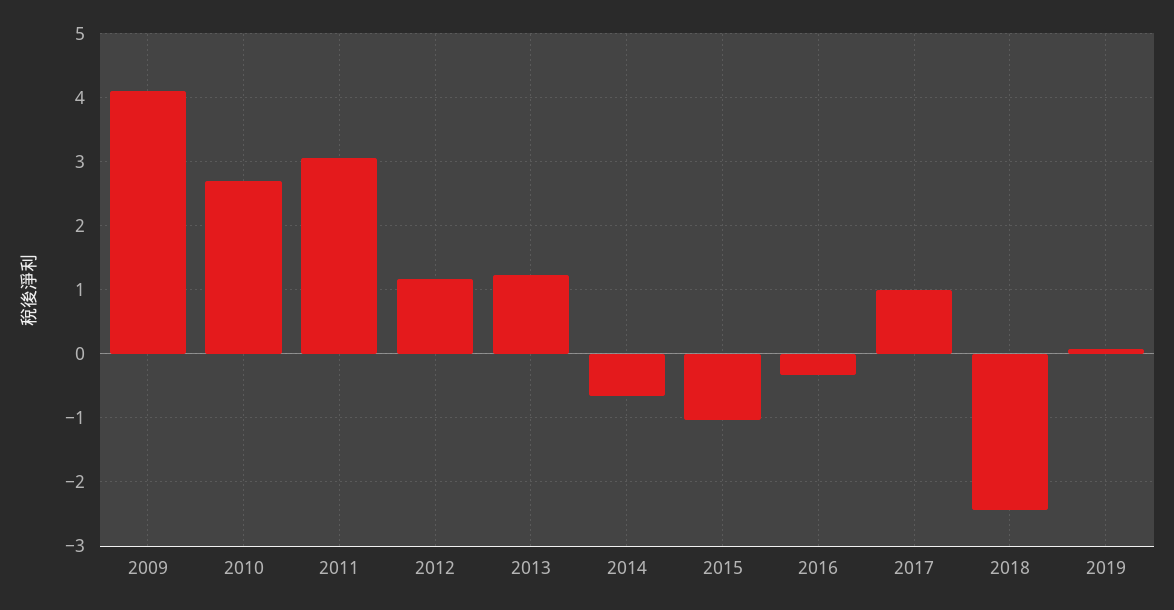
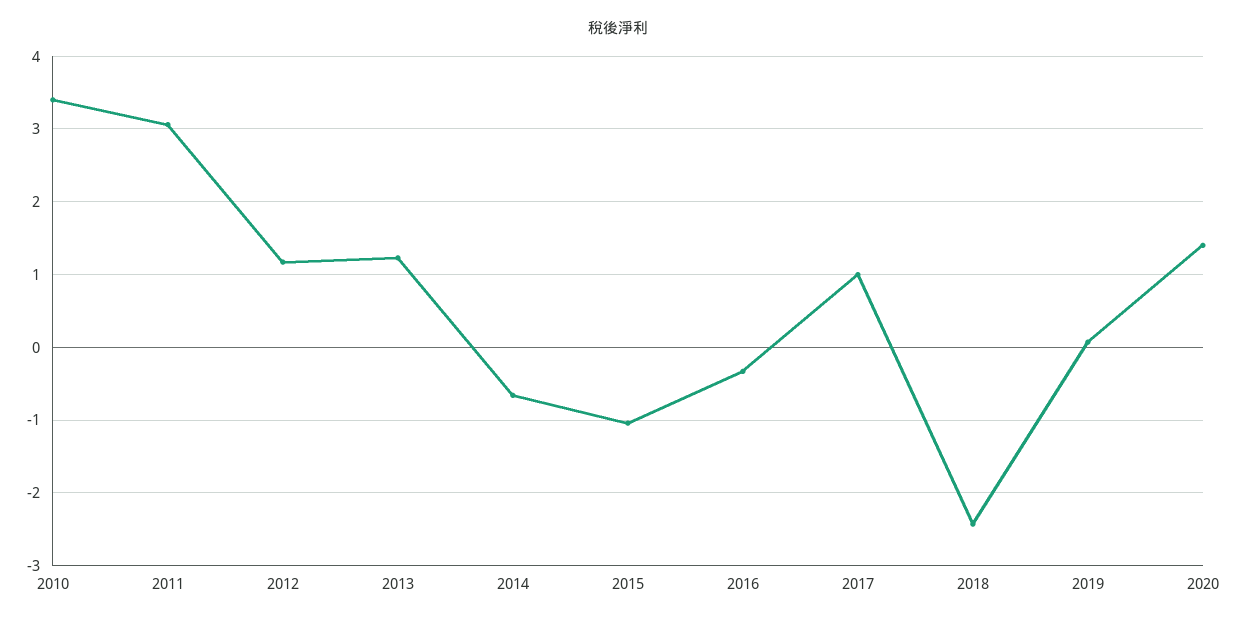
2009: 4.1 -> none
2010: 2.7 -> 3.4
2020: none -> 1.4

